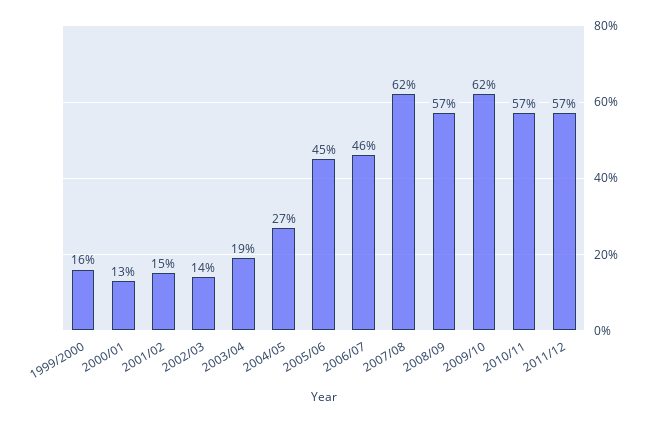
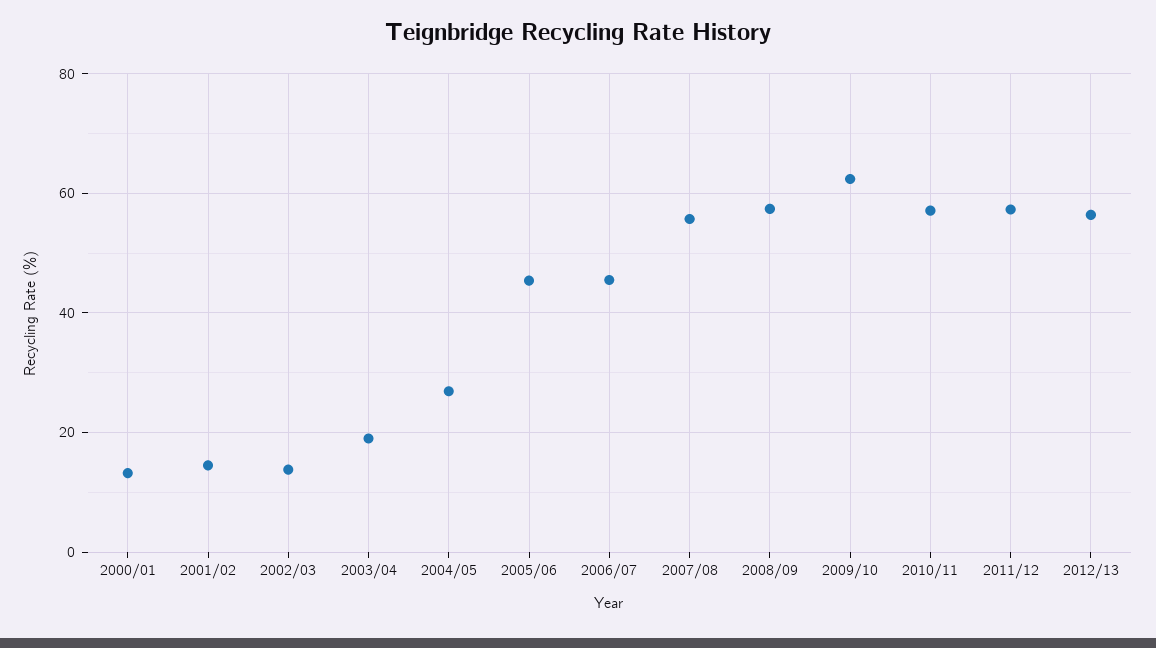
1999/2000: 16 -> none
2007/08: 62 -> 56
2012/13: none -> 56

